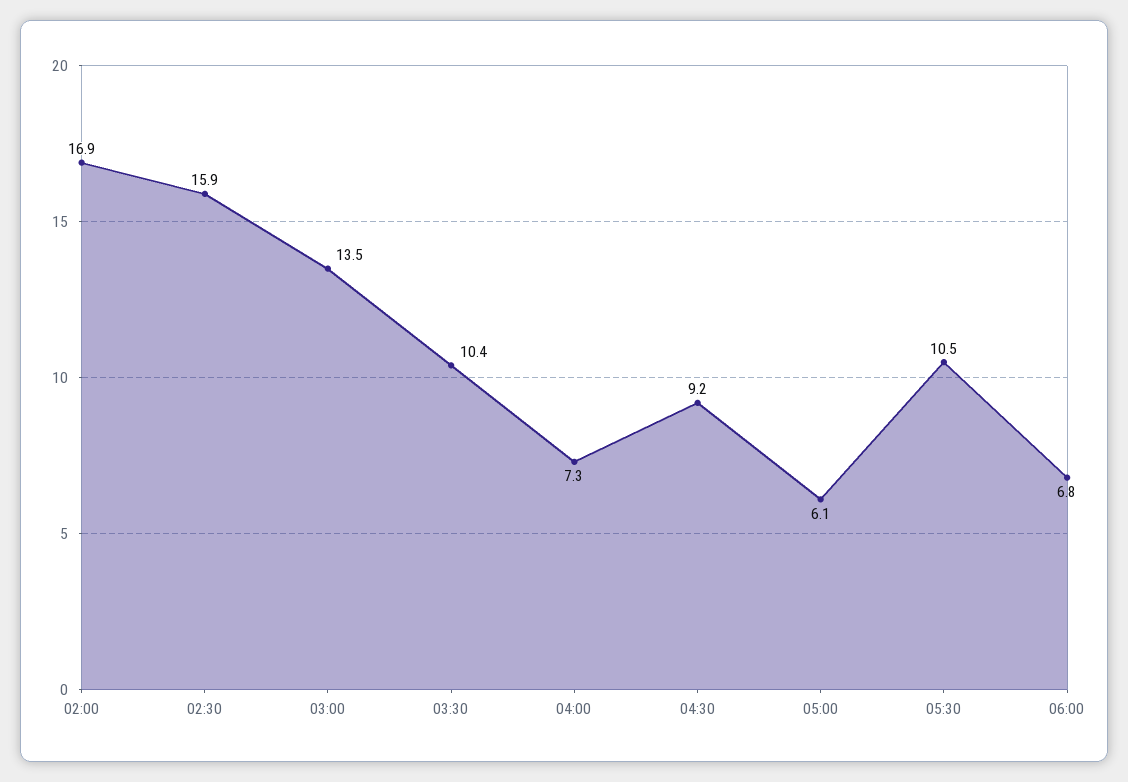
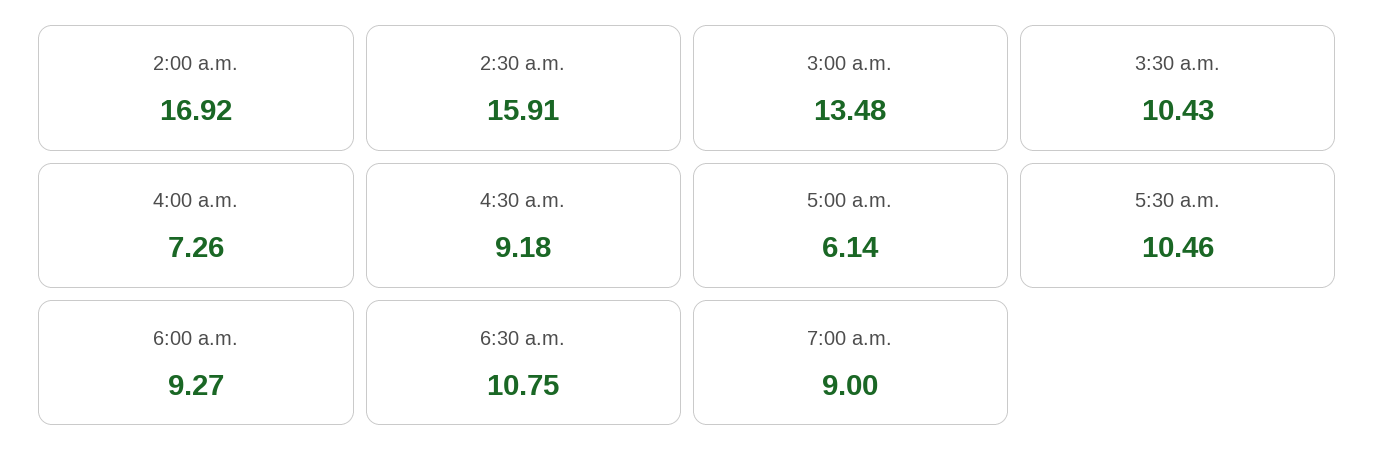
06:00: 6.8 -> 9.27
6:30 a.m.: none -> 10.75
7:00 a.m.: none -> 9

